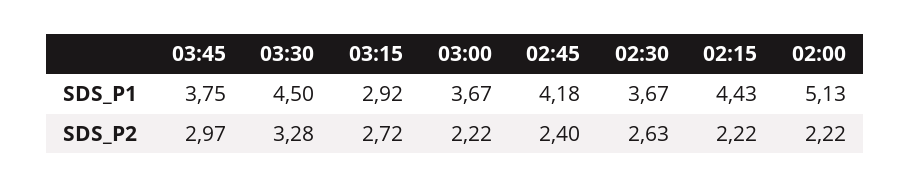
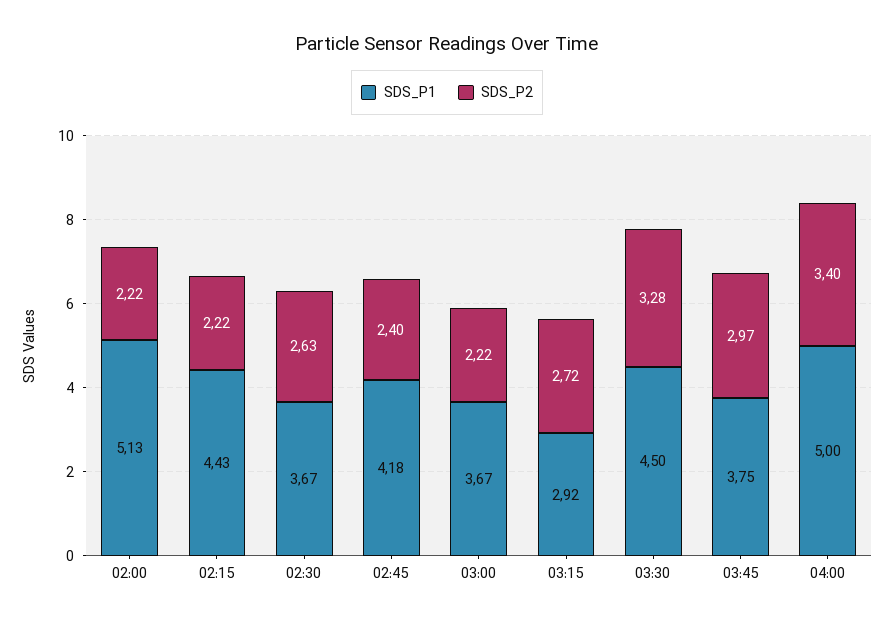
SDS_P1, 04:00: none -> 5
SDS_P2, 04:00: none -> 3.4

